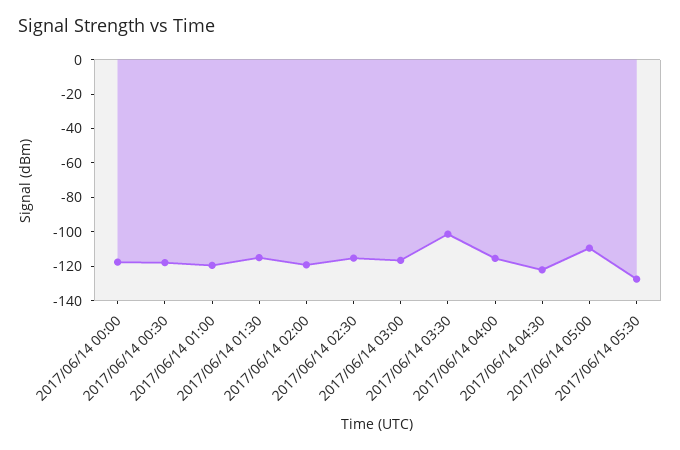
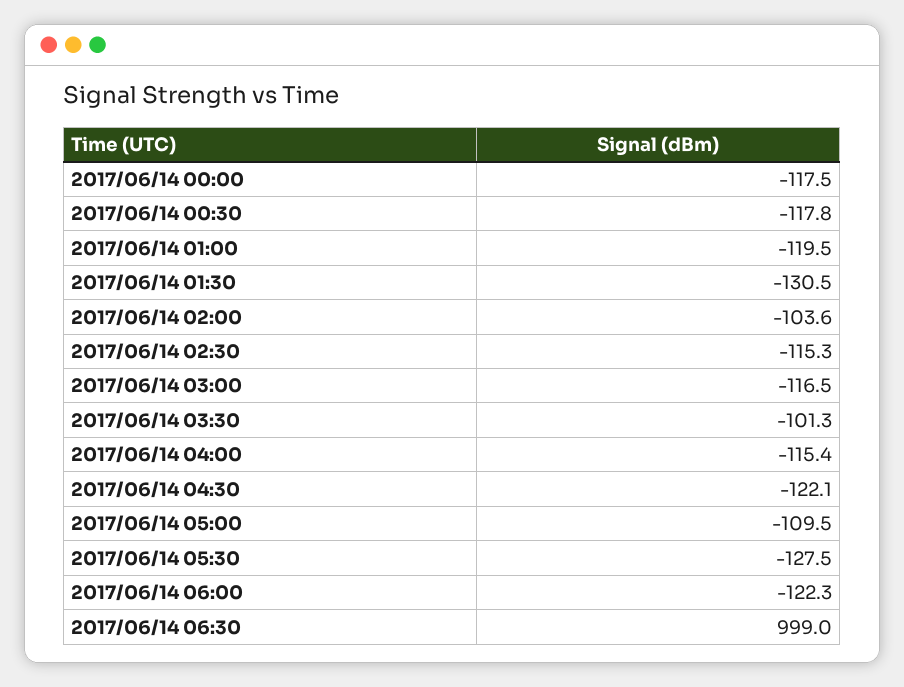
2017/06/14 01:30: -115 -> -130.5
2017/06/14 02:00: -120 -> -103.6
2017/06/14 06:00: none -> -122.3
2017/06/14 06:30: none -> 999

